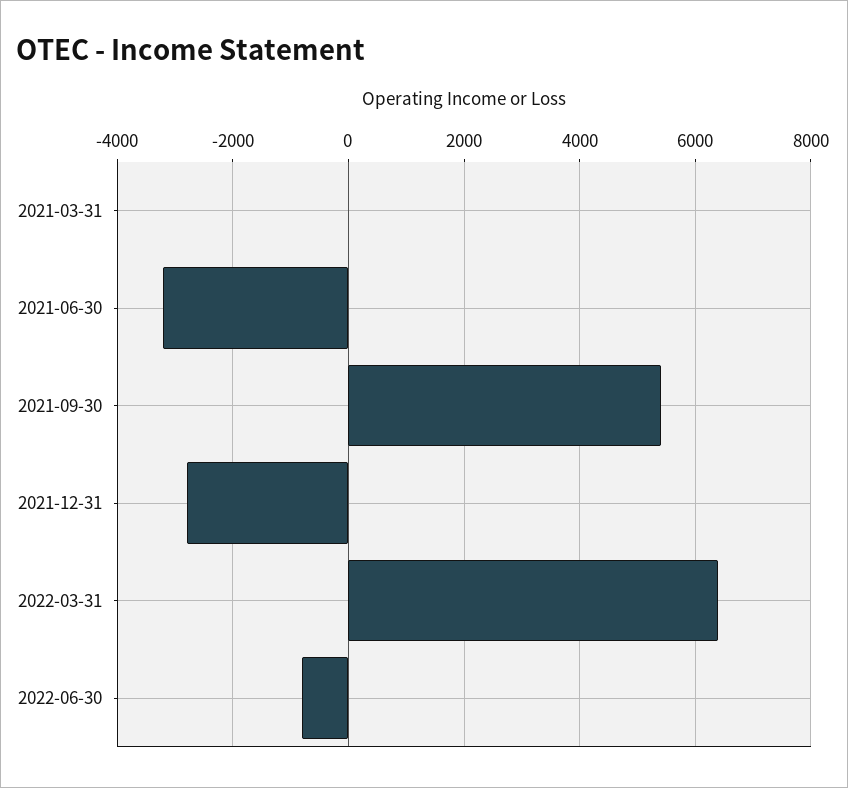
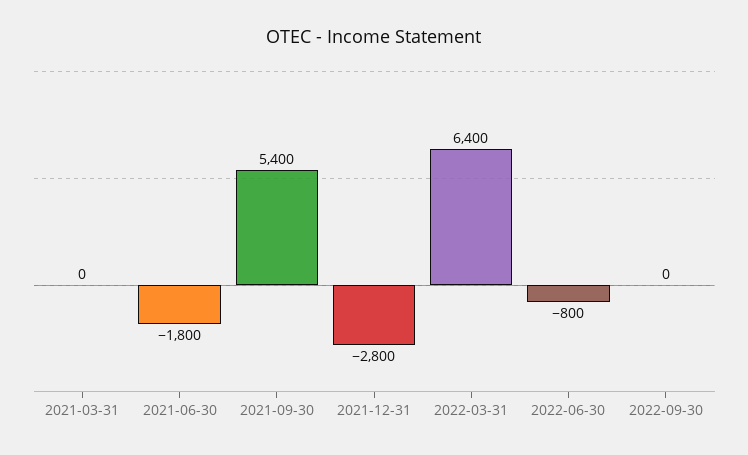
2021-06-30: -3200 -> -1800
2022-09-30: none -> 0

